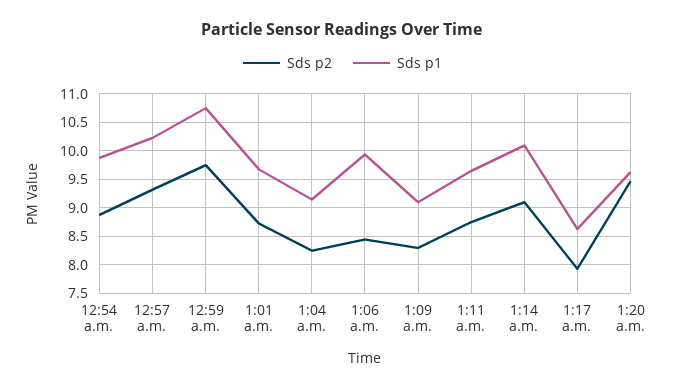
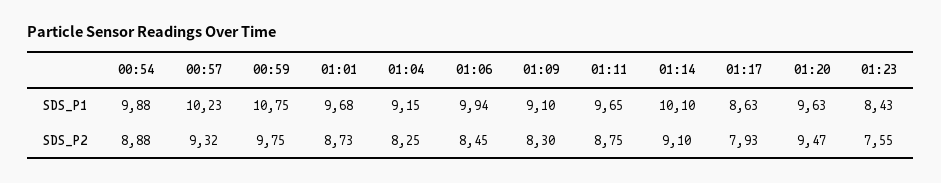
Sds p1, 01:23: none -> 8.43
Sds p2, 01:23: none -> 7.55

